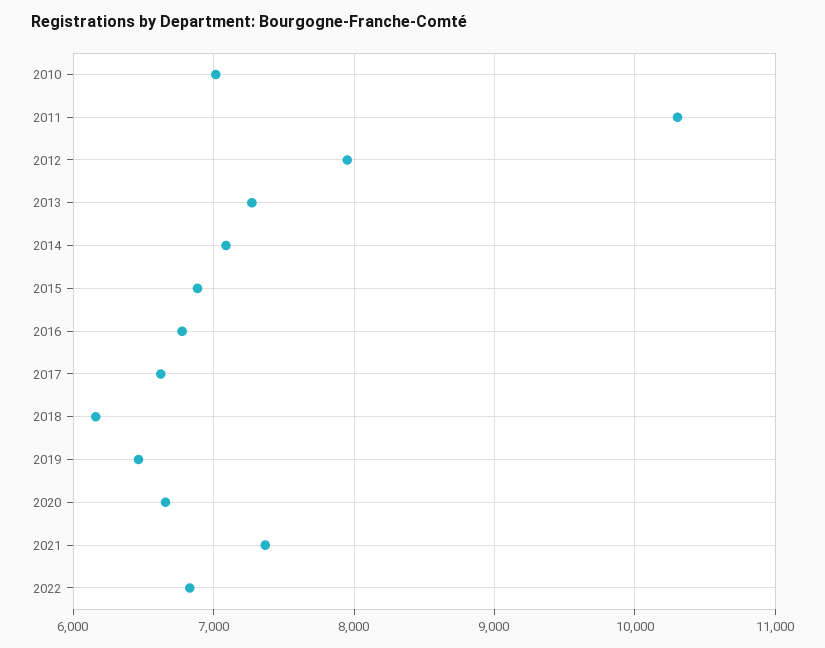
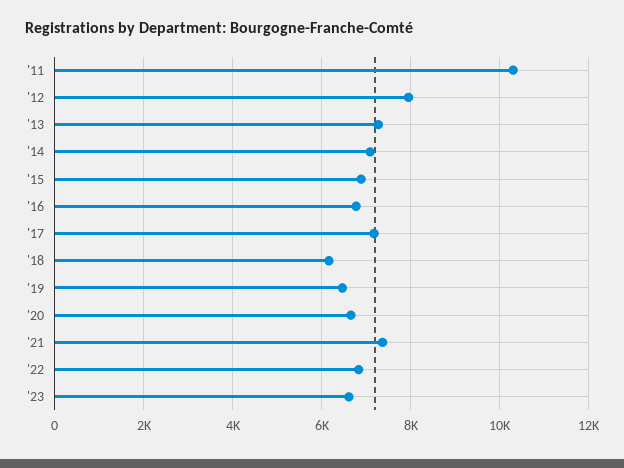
2010: 7000 -> none
2017: 6600 -> 7200
'23: none -> 6600

